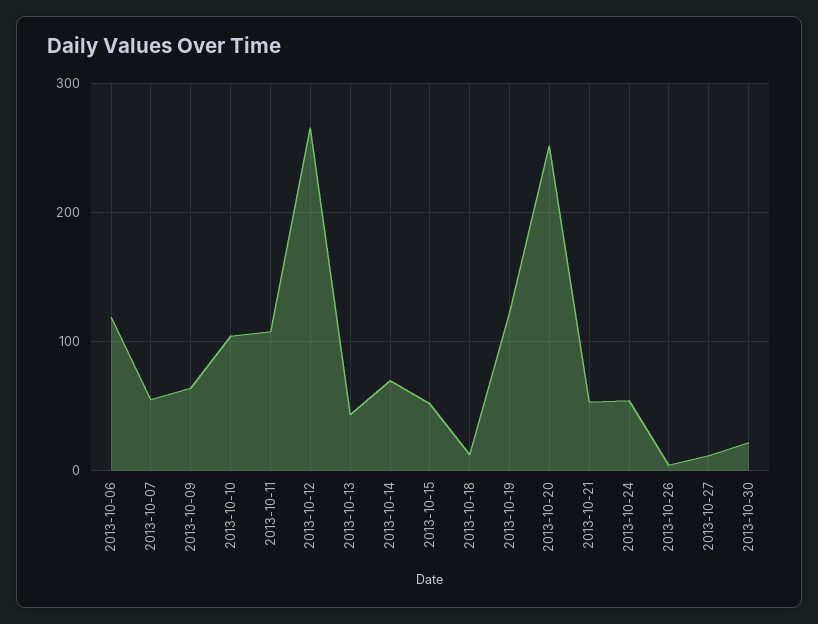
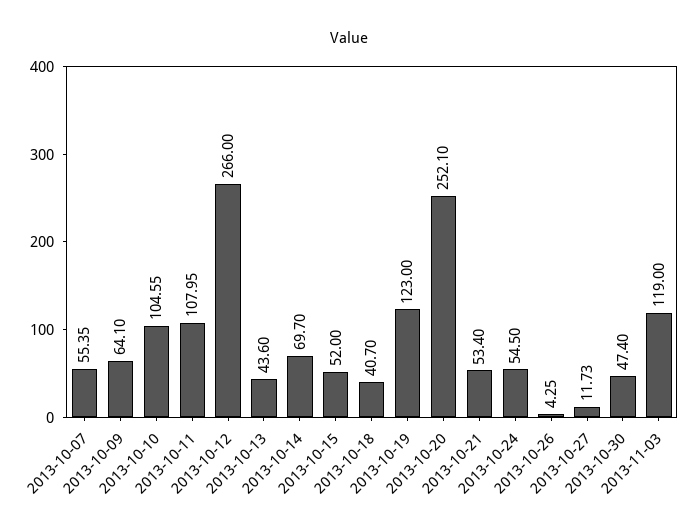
2013-10-06: 120 -> none
2013-10-18: 10 -> 40.7
2013-10-30: 20 -> 47.4
2013-11-03: none -> 119

